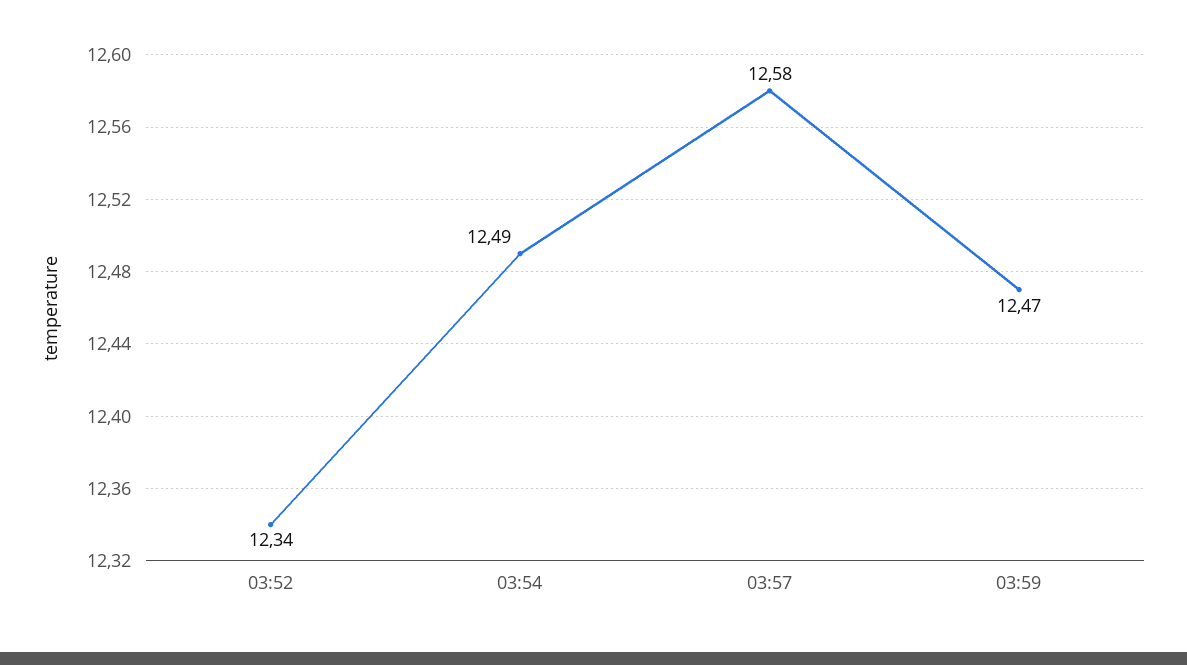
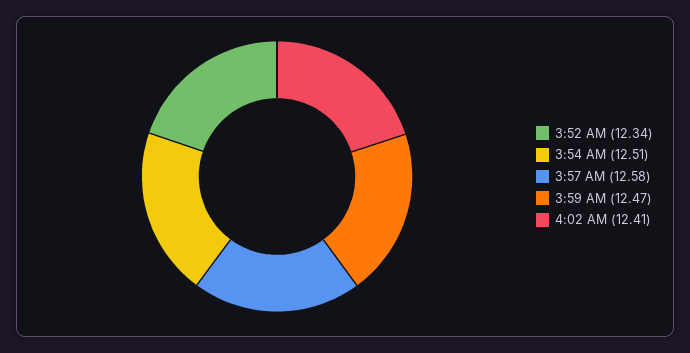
03:54: 12.49 -> 12.51
4:02 AM: none -> 12.41

